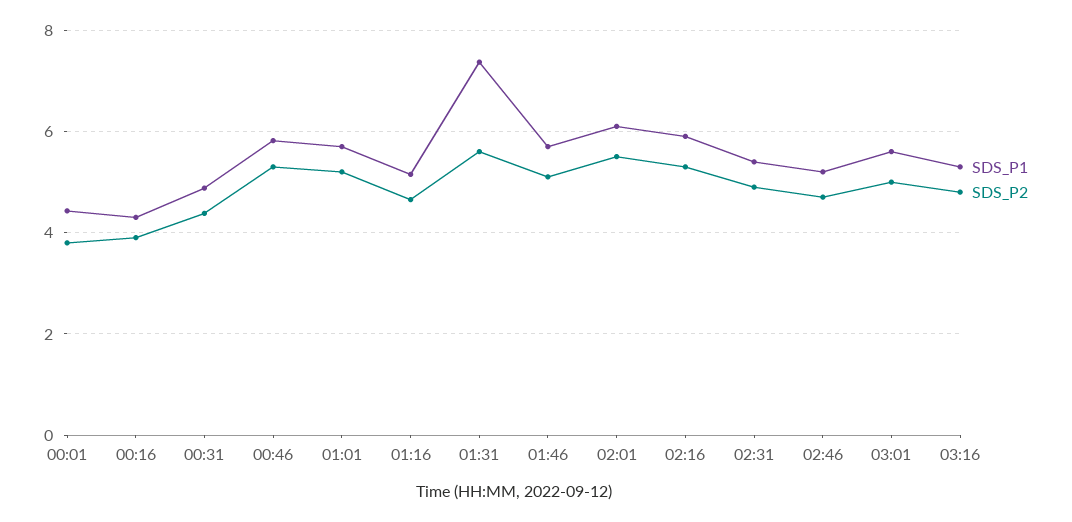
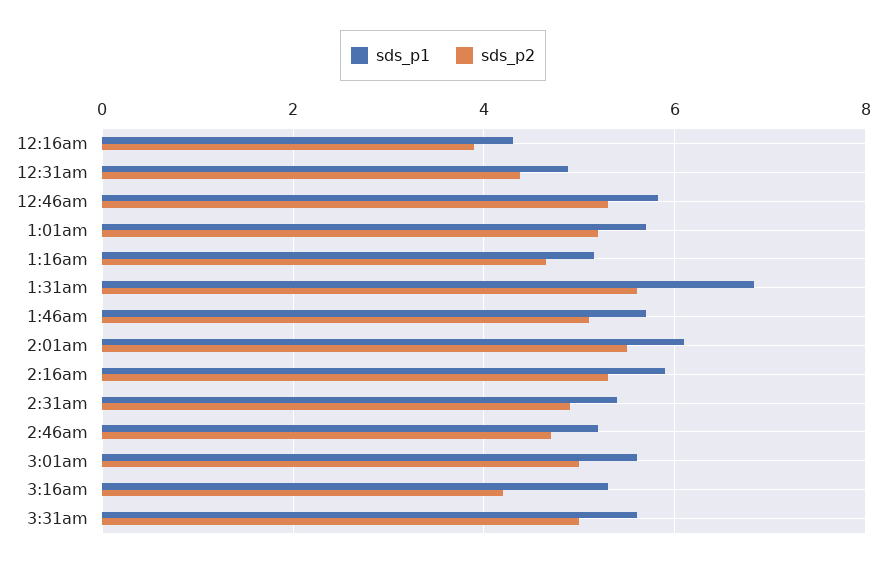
SDS_P1, 00:01: 4.4 -> none
SDS_P2, 00:01: 3.8 -> none
SDS_P1, 01:31: 7.4 -> 6.8
SDS_P2, 03:16: 4.8 -> 4.2
SDS_P1, 3:31am: none -> 5.6
SDS_P2, 3:31am: none -> 5

